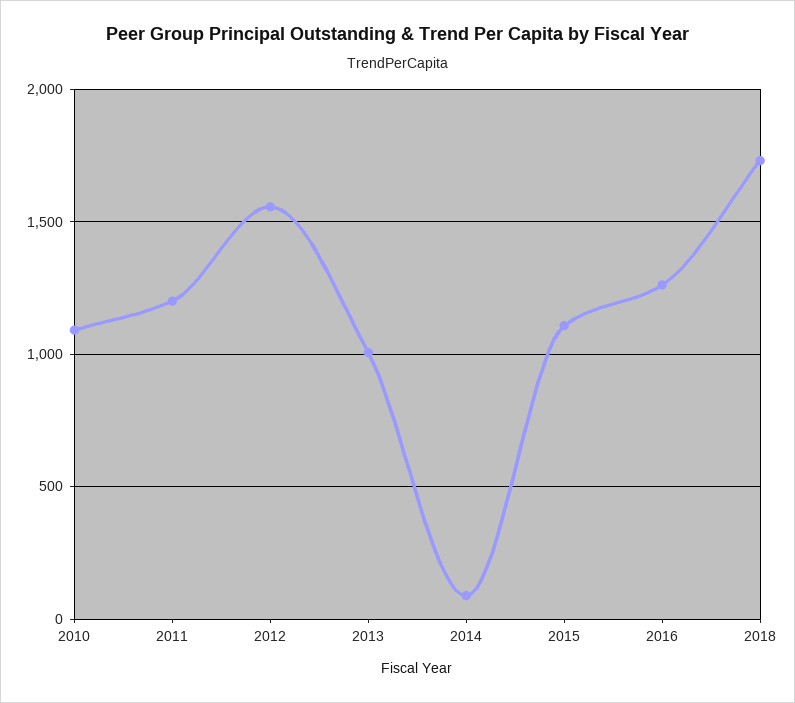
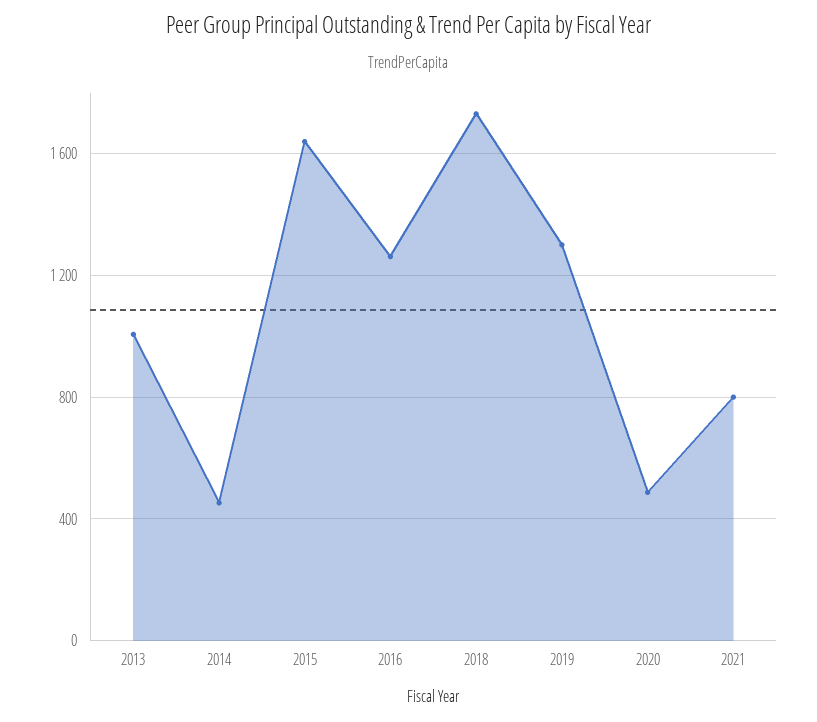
2010: 1100 -> none
2011: 1200 -> none
2012: 1550 -> none
2014: 100 -> 450
2015: 1100 -> 1650
2019: none -> 1300
2020: none -> 500
2021: none -> 800

